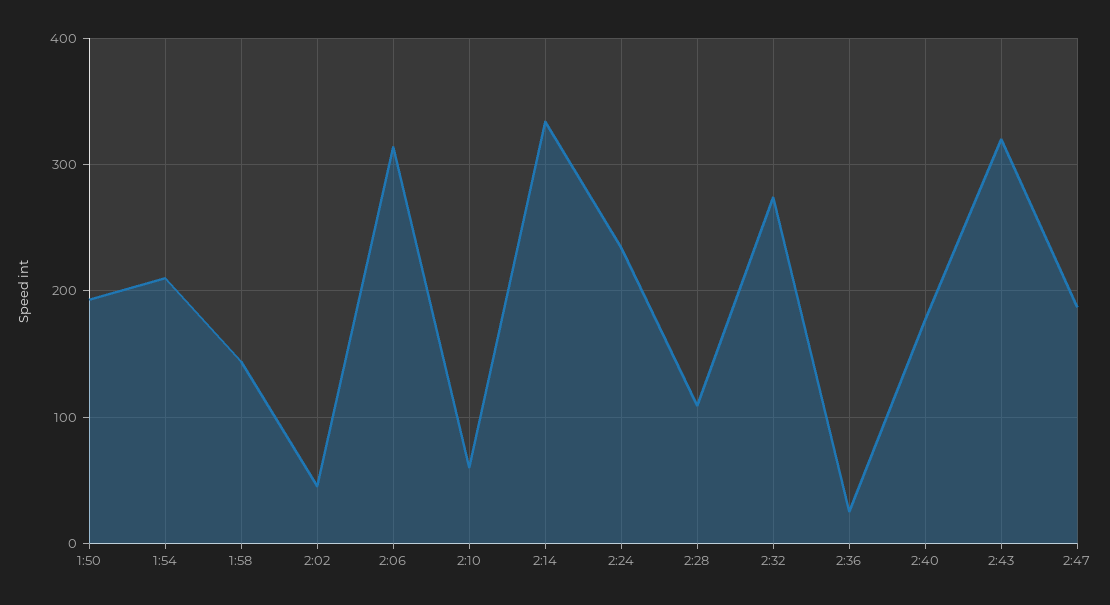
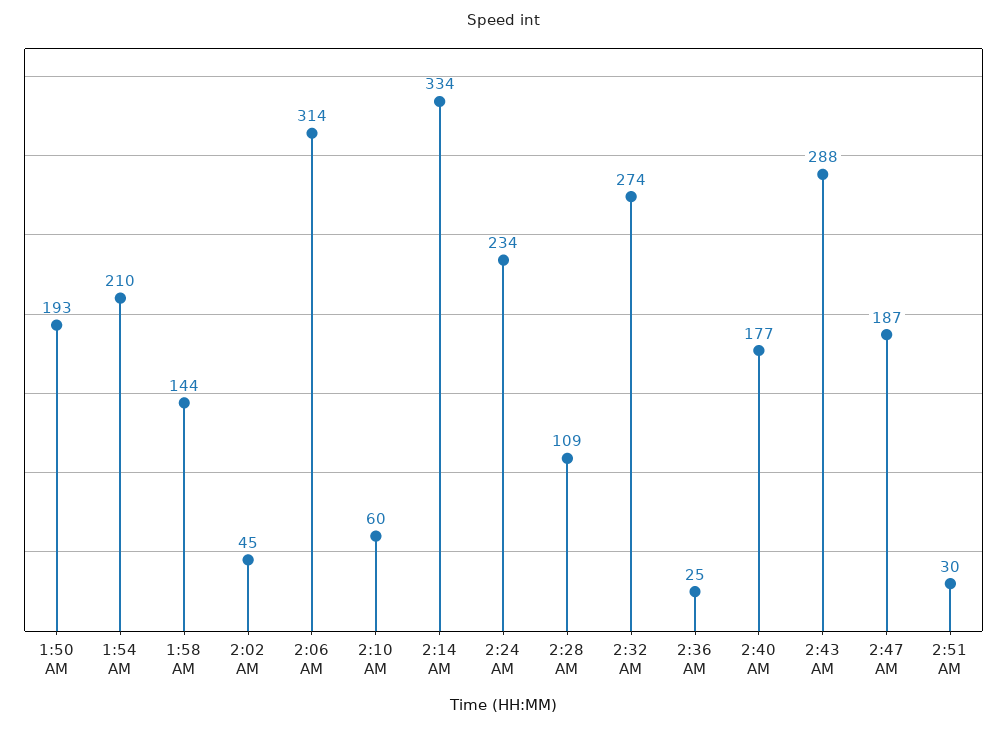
2:43: 320 -> 288
2:51 AM: none -> 30

